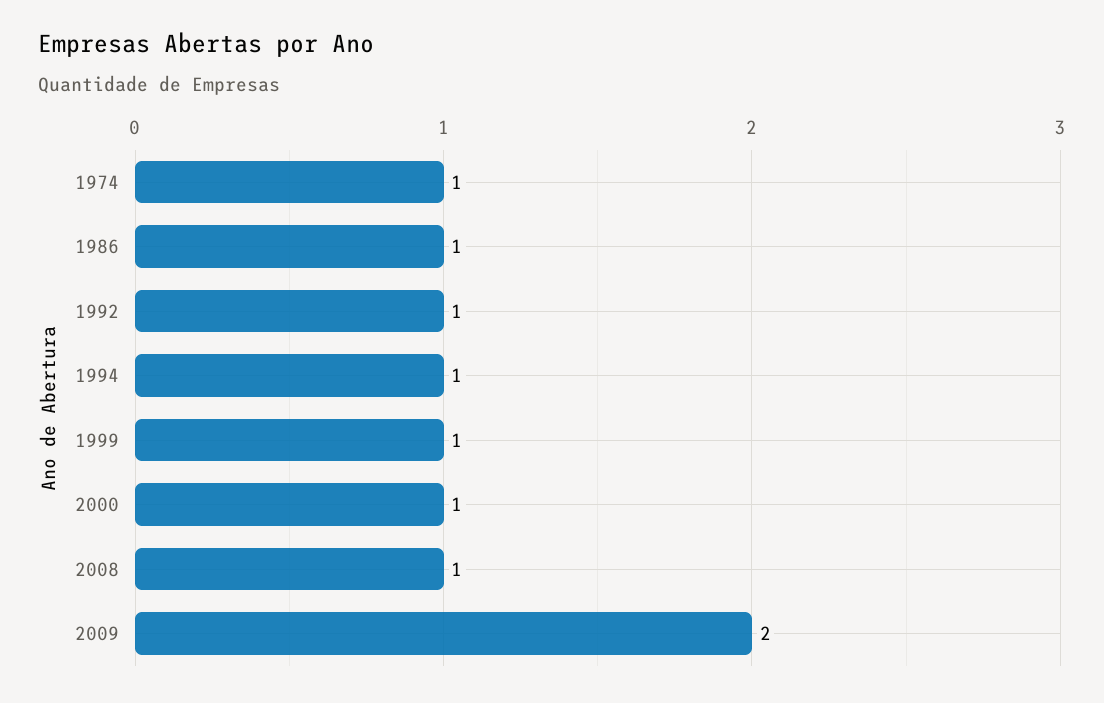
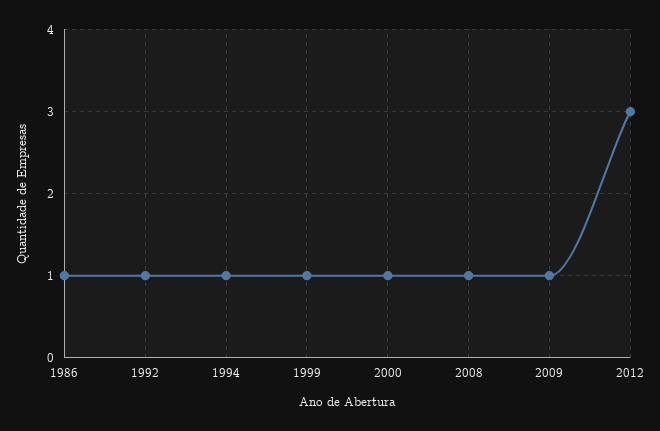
1974: 1 -> none
2009: 2 -> 1
2012: none -> 3

